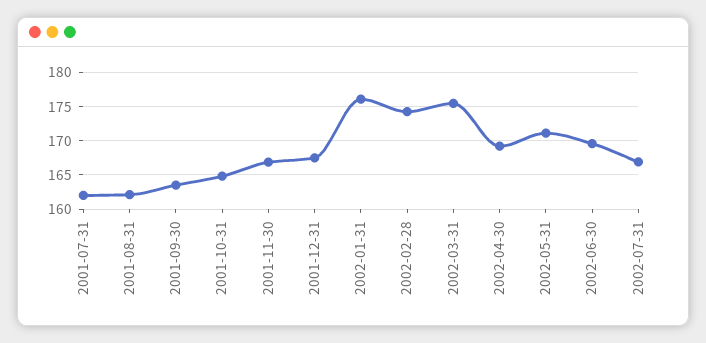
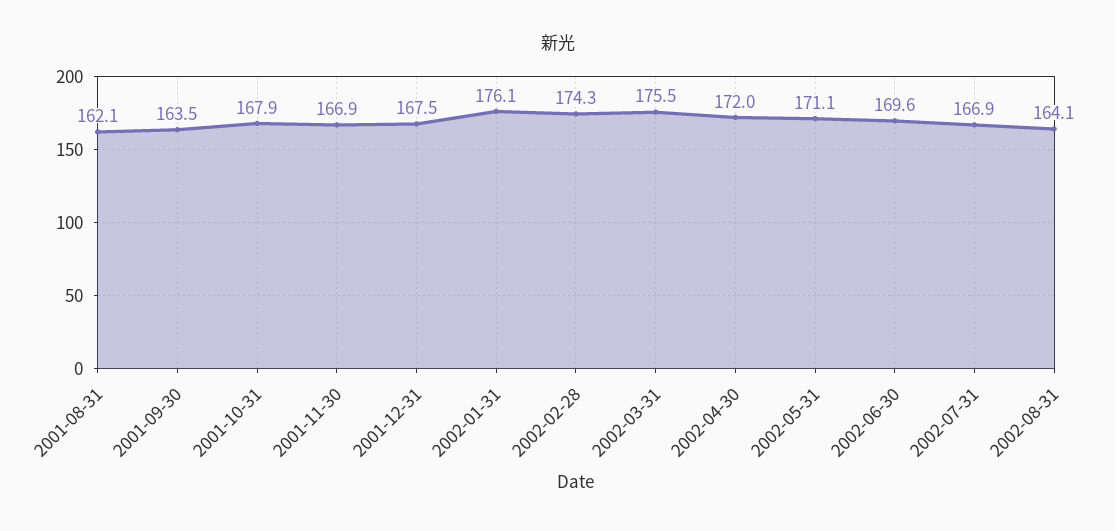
2001-07-31: 162 -> none
2001-10-31: 165 -> 167.9
2002-04-30: 169 -> 172
2002-08-31: none -> 164.1

